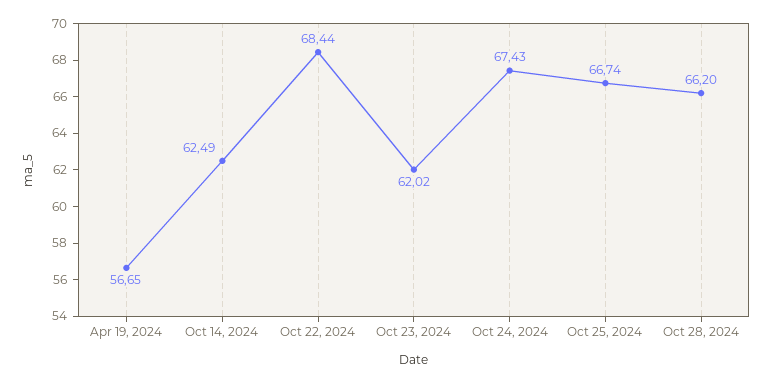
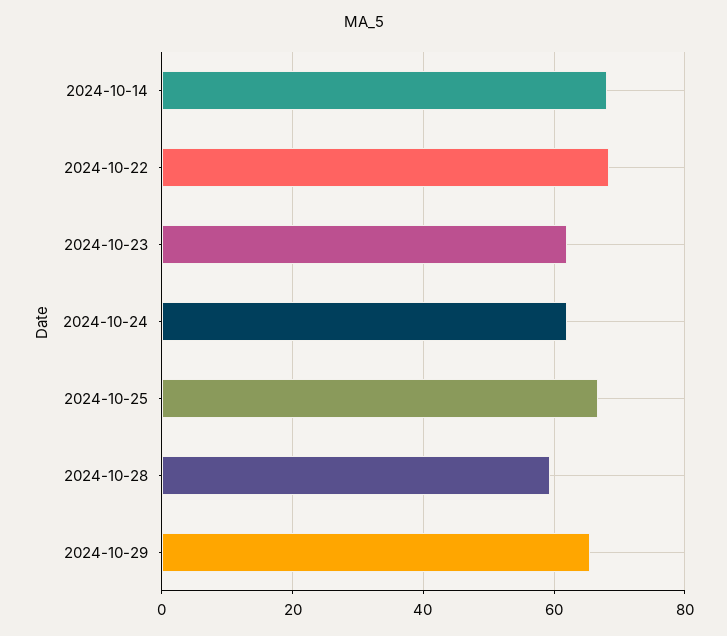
Apr 19, 2024: 56.65 -> none
Oct 14, 2024: 62.49 -> 68
Oct 24, 2024: 67.43 -> 62
Oct 28, 2024: 66.2 -> 60
2024-10-29: none -> 66

